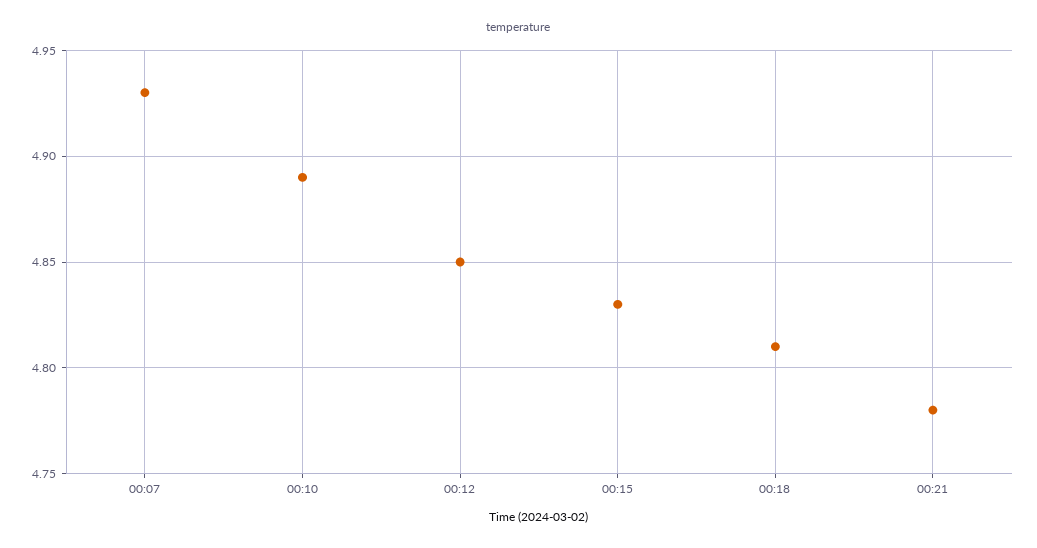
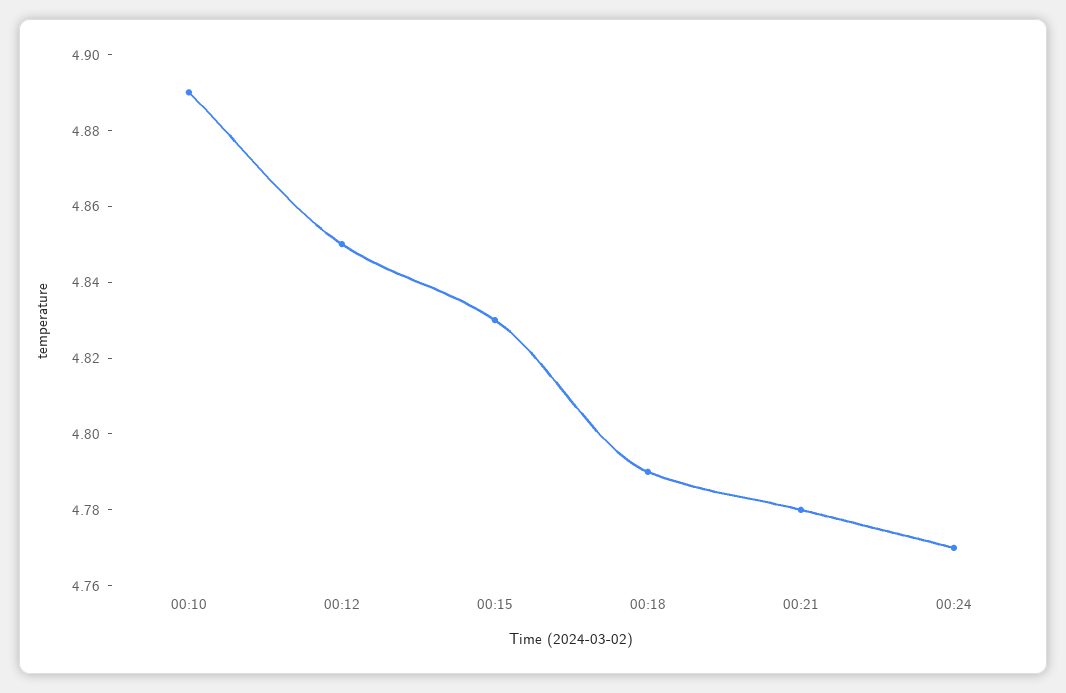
00:07: 4.93 -> none
00:18: 4.81 -> 4.79
00:24: none -> 4.77

